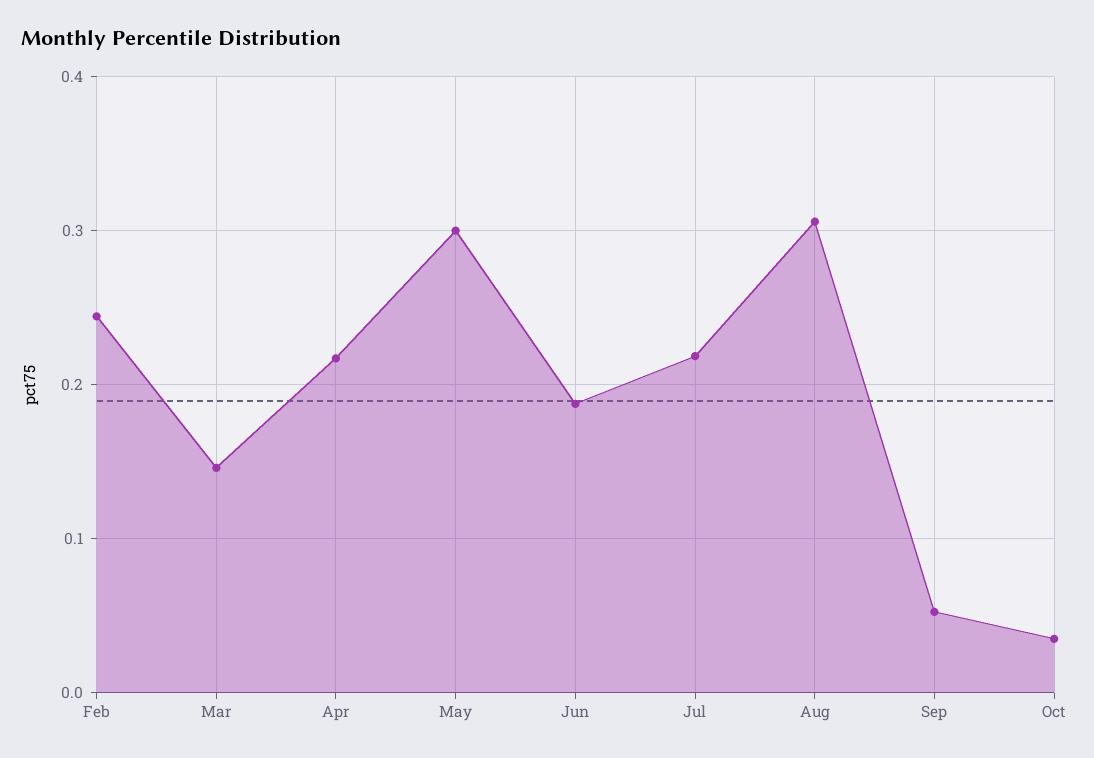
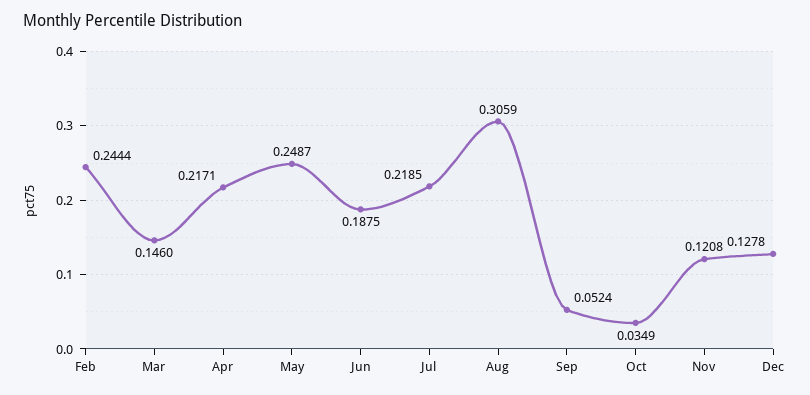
May: 0.3 -> 0.2487
Nov: none -> 0.1208
Dec: none -> 0.1278

